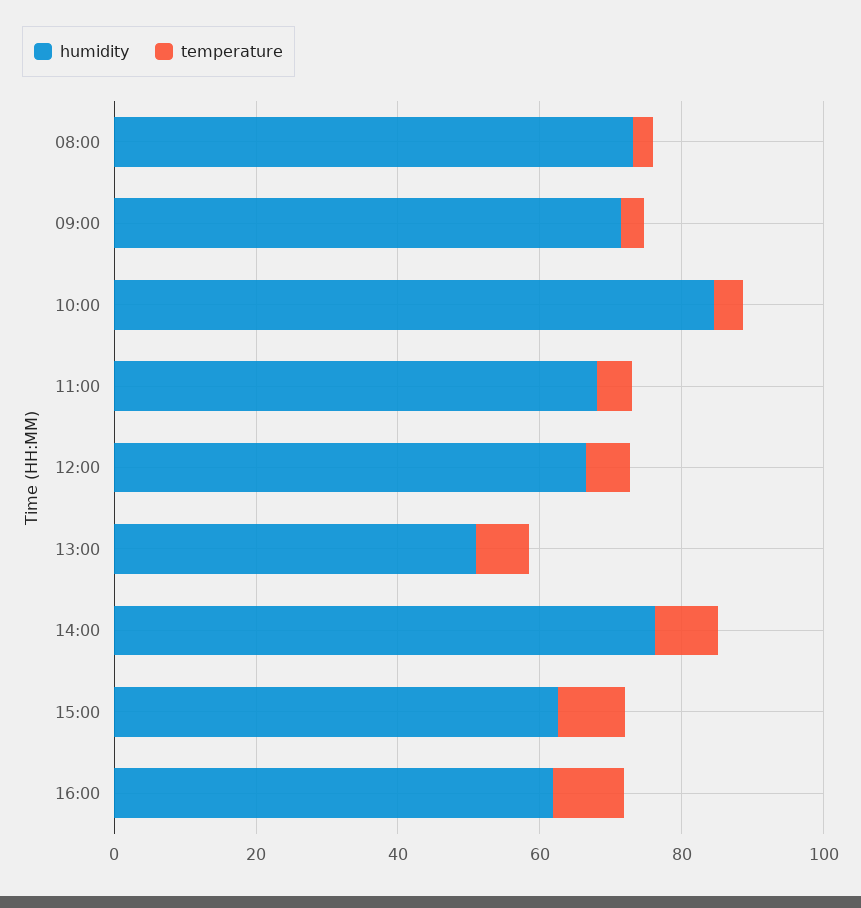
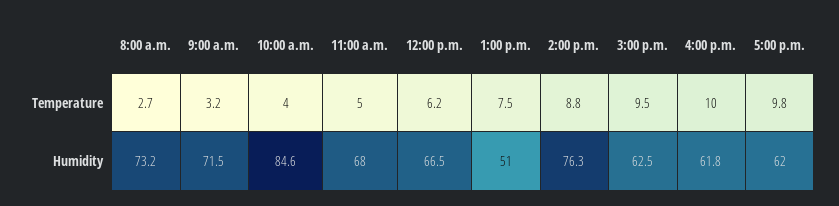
temperature, 5:00 p.m.: none -> 9.8
humidity, 5:00 p.m.: none -> 62

